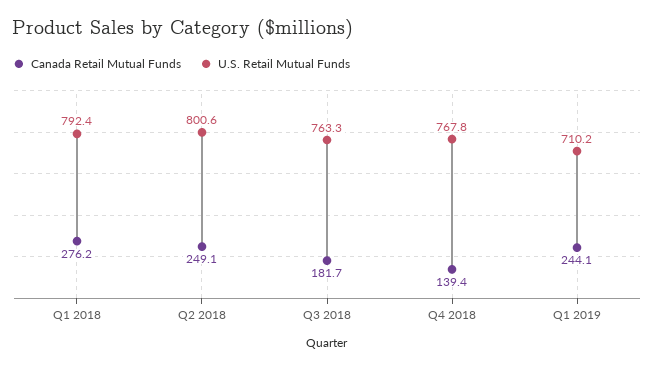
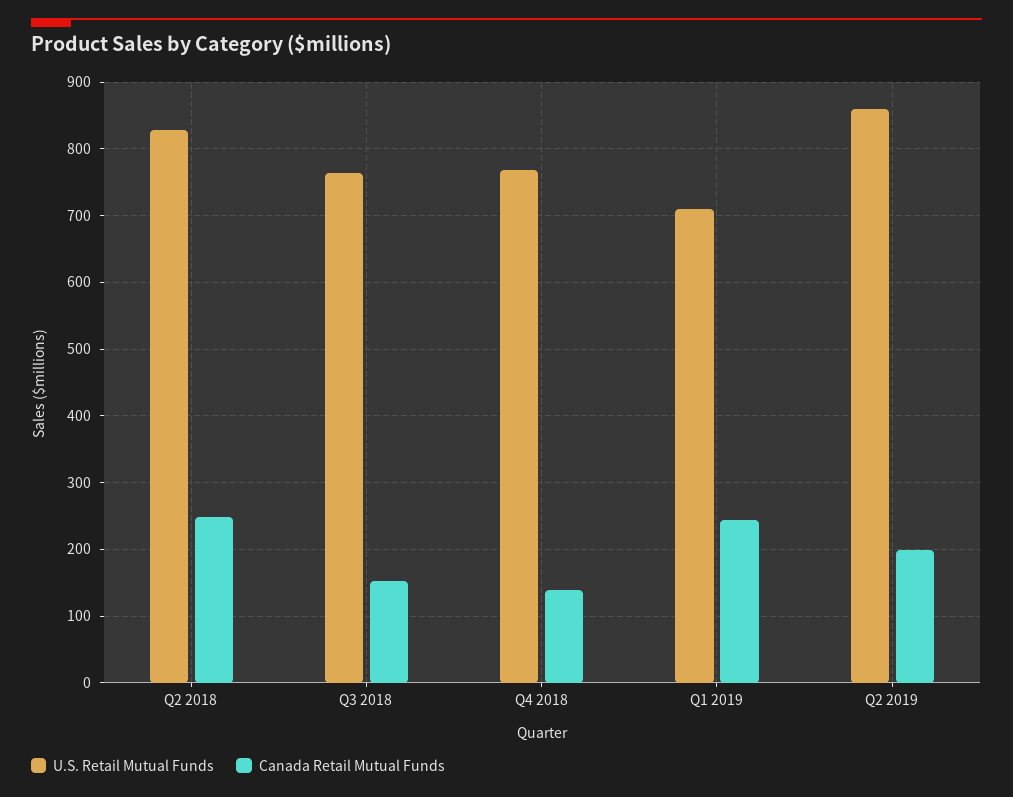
Canada Retail Mutual Funds, Q1 2018: 276.2 -> none
U.S. Retail Mutual Funds, Q1 2018: 792.4 -> none
U.S. Retail Mutual Funds, Q2 2018: 800.6 -> 830
Canada Retail Mutual Funds, Q3 2018: 181.7 -> 150
U.S. Retail Mutual Funds, Q2 2019: none -> 860
Canada Retail Mutual Funds, Q2 2019: none -> 200

